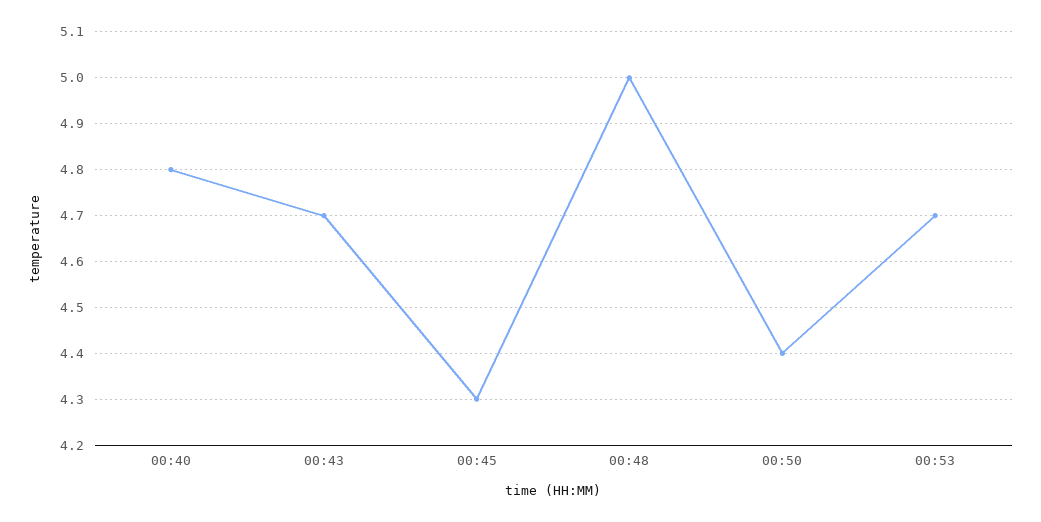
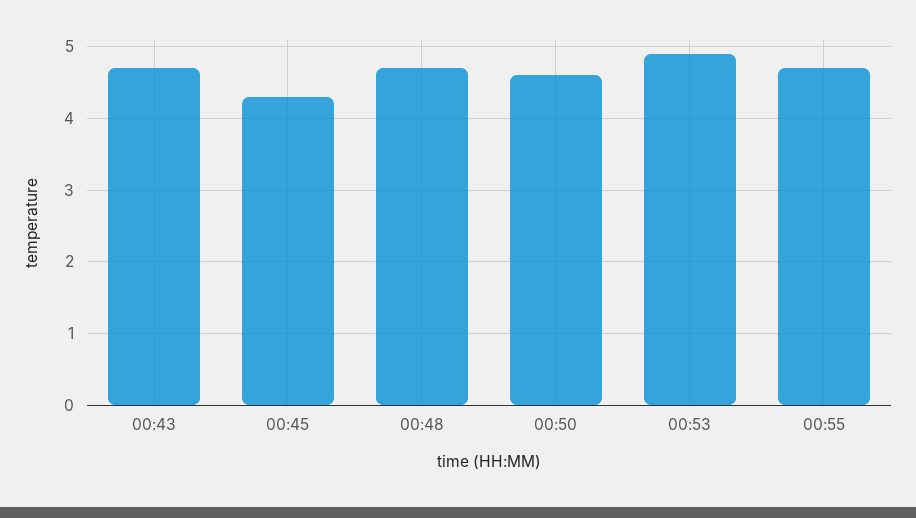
00:40: 4.8 -> none
00:48: 5 -> 4.7
00:50: 4.4 -> 4.6
00:53: 4.7 -> 4.9
00:55: none -> 4.7

